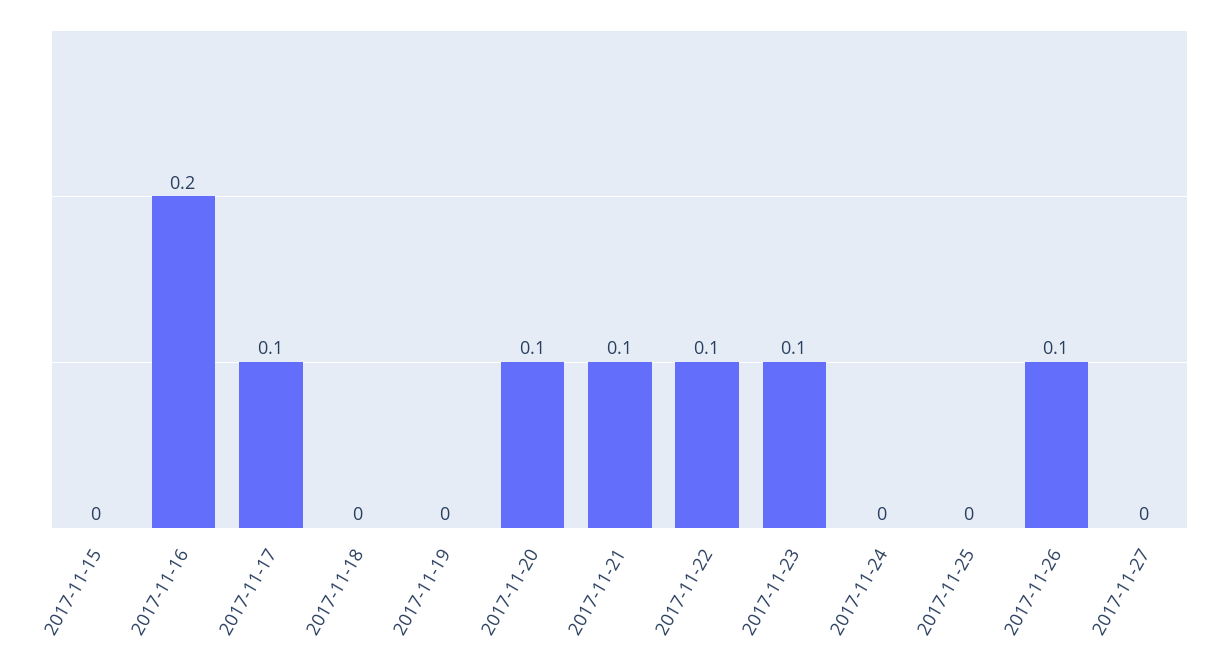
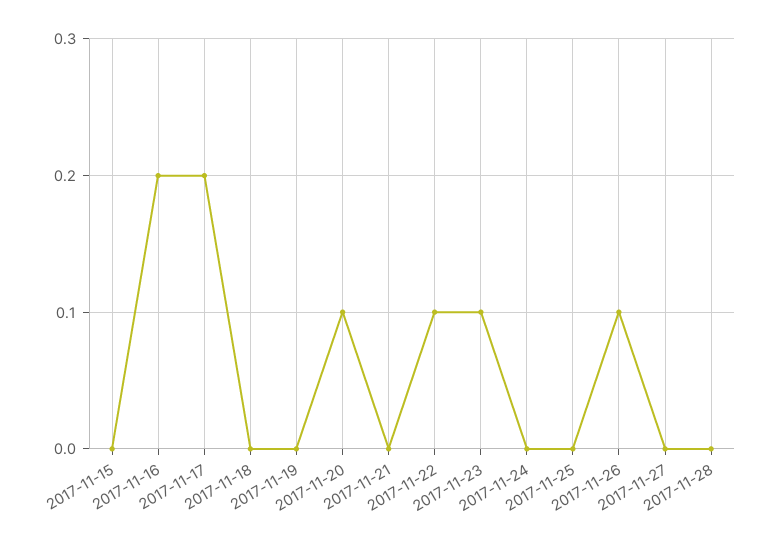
2017-11-17: 0.1 -> 0.2
2017-11-21: 0.1 -> 0
2017-11-28: none -> 0

